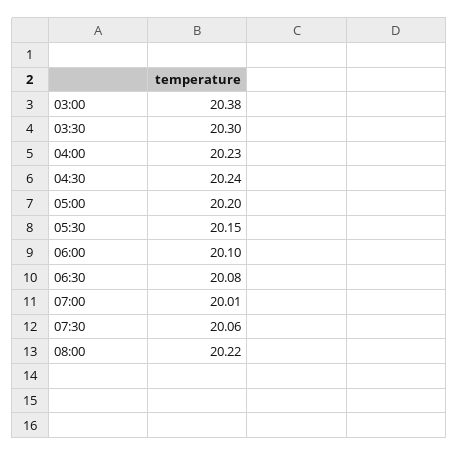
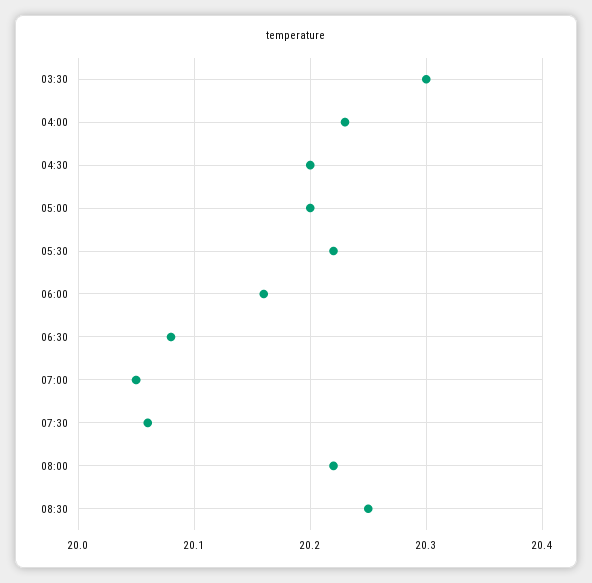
03:00: 20.38 -> none
04:30: 20.24 -> 20.2
05:30: 20.15 -> 20.22
06:00: 20.1 -> 20.16
07:00: 20.01 -> 20.05
08:30: none -> 20.25

